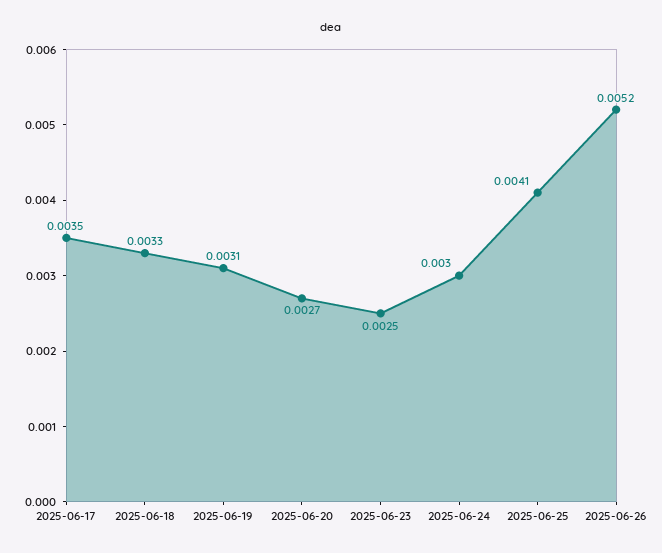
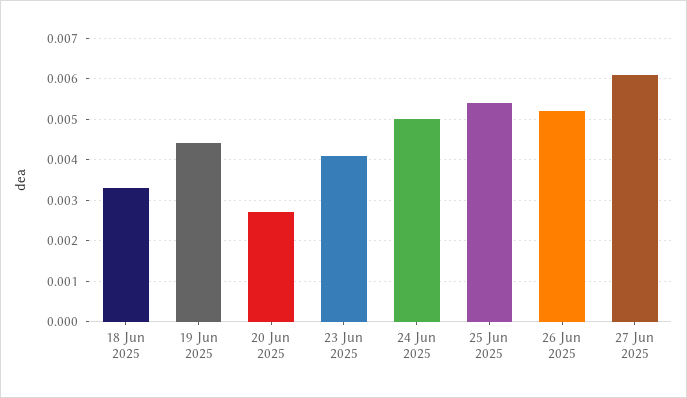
2025-06-17: 0.0035 -> none
2025-06-19: 0.0031 -> 0.0045
2025-06-23: 0.0025 -> 0.004
2025-06-24: 0.003 -> 0.005
2025-06-25: 0.0041 -> 0.0055
27 Jun 2025: none -> 0.006

